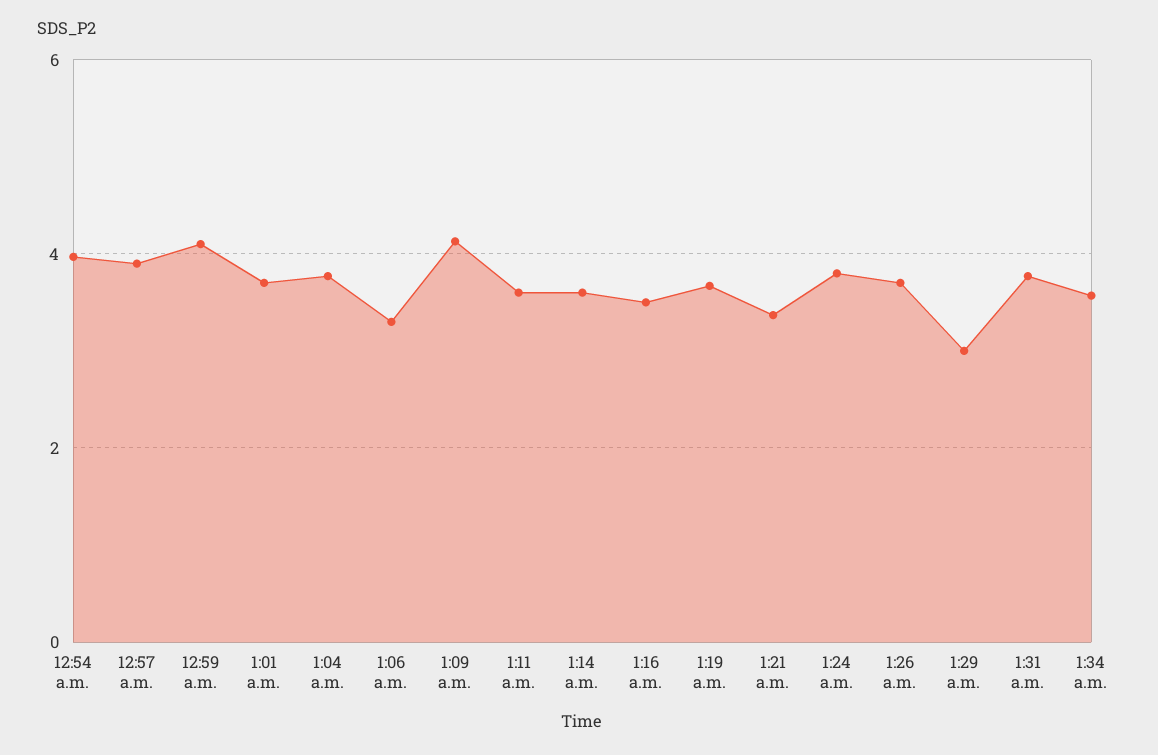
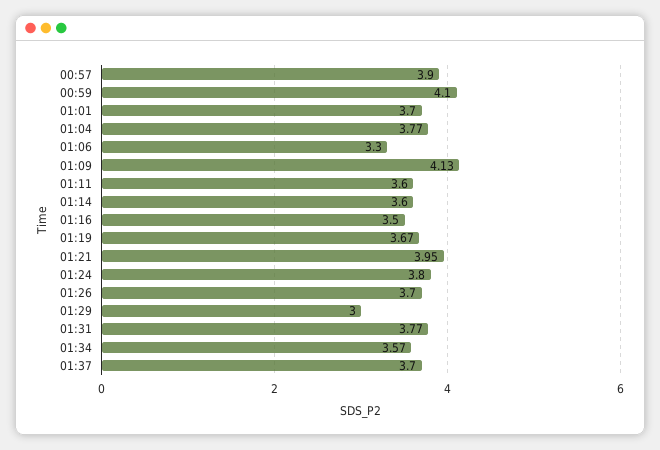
12:54 a.m.: 4 -> none
1:21 a.m.: 3.4 -> 3.95
01:37: none -> 3.7

